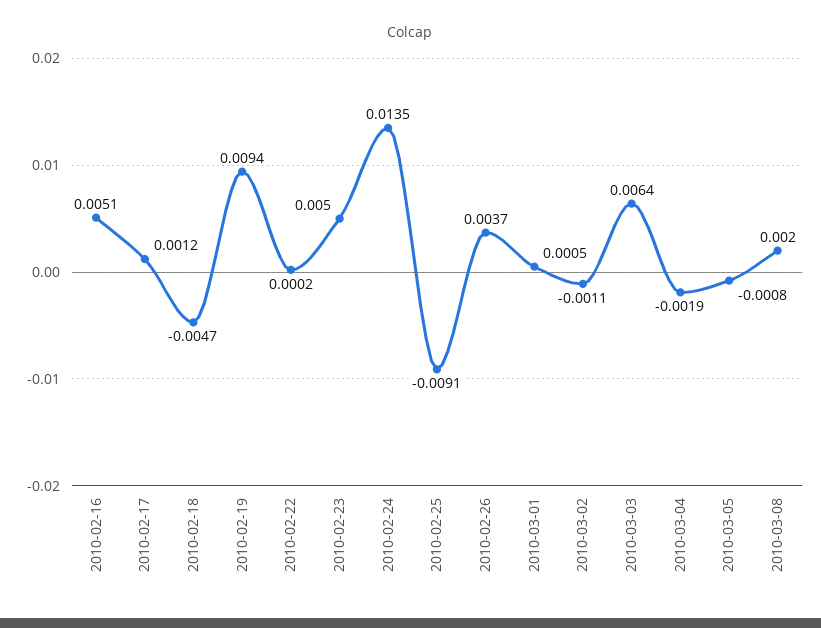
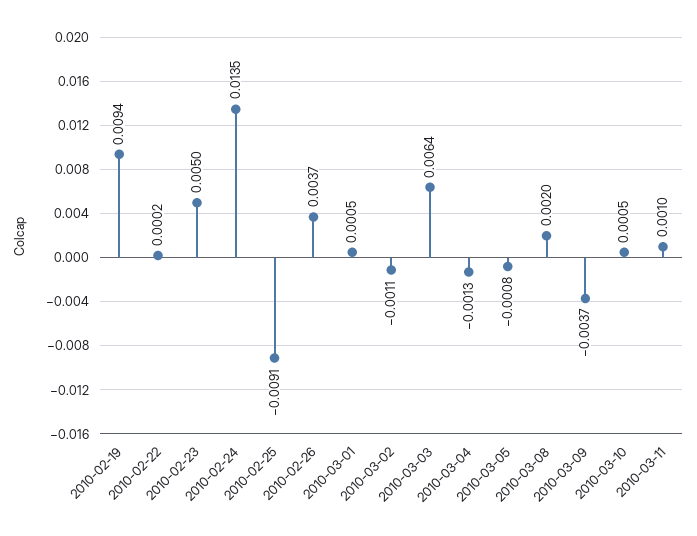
2010-02-16: 0.0051 -> none
2010-02-17: 0.0012 -> none
2010-02-18: -0.0047 -> none
2010-03-04: -0.0019 -> -0.0013
2010-03-09: none -> -0.0037
2010-03-10: none -> 0.0005
2010-03-11: none -> 0.001

